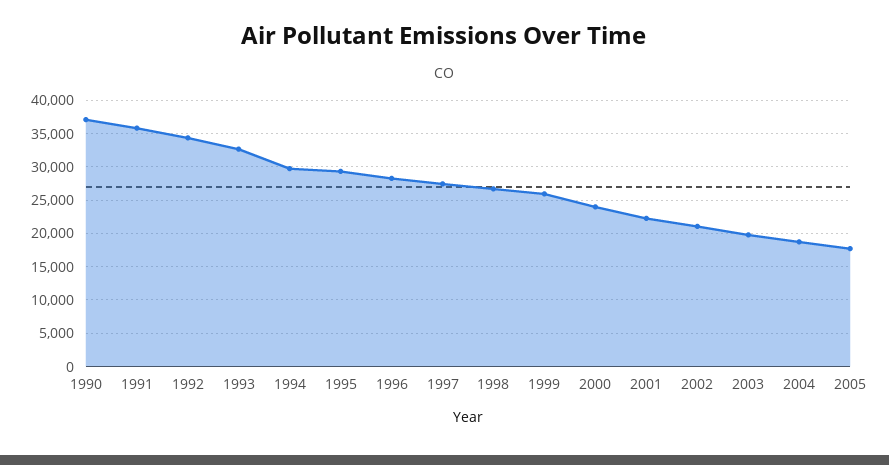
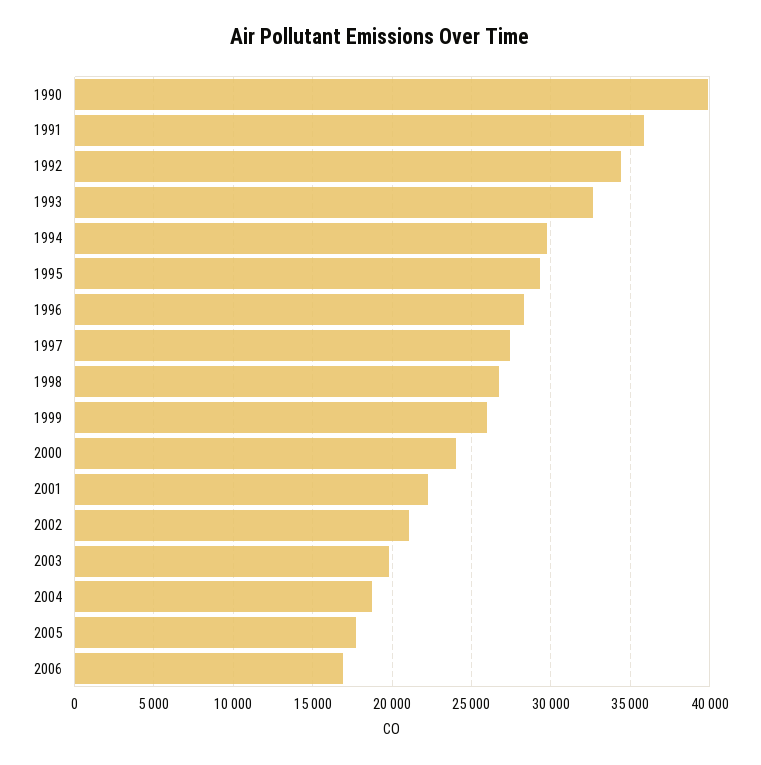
1990: 37000 -> 40000
2006: none -> 17000

